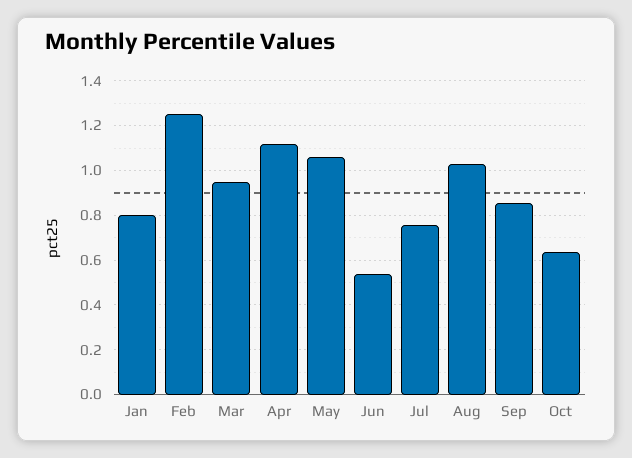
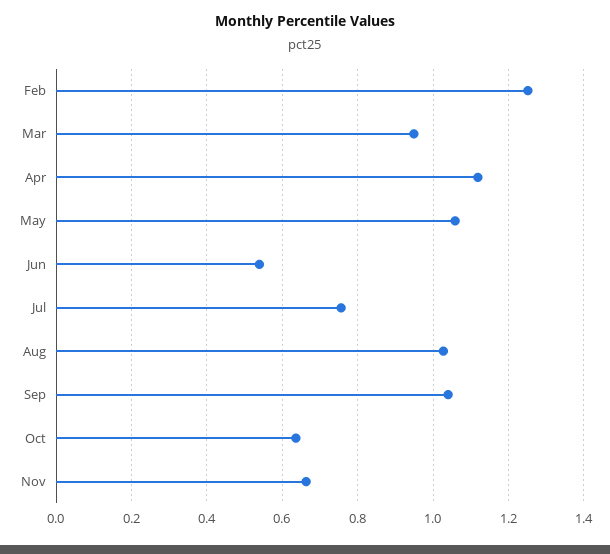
Jan: 0.8 -> none
Sep: 0.85 -> 1.04
Nov: none -> 0.66

